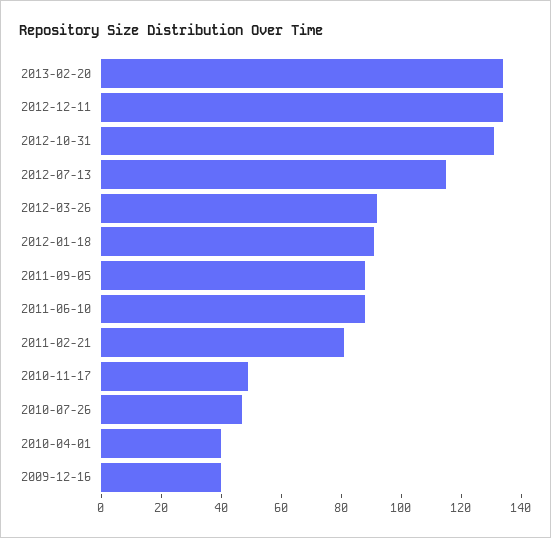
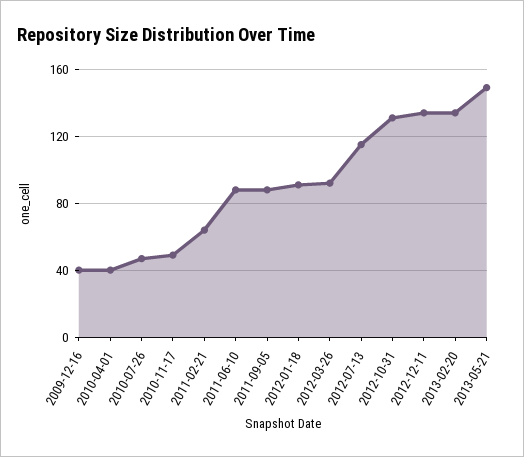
2011-02-21: 80 -> 65
2013-05-21: none -> 150

